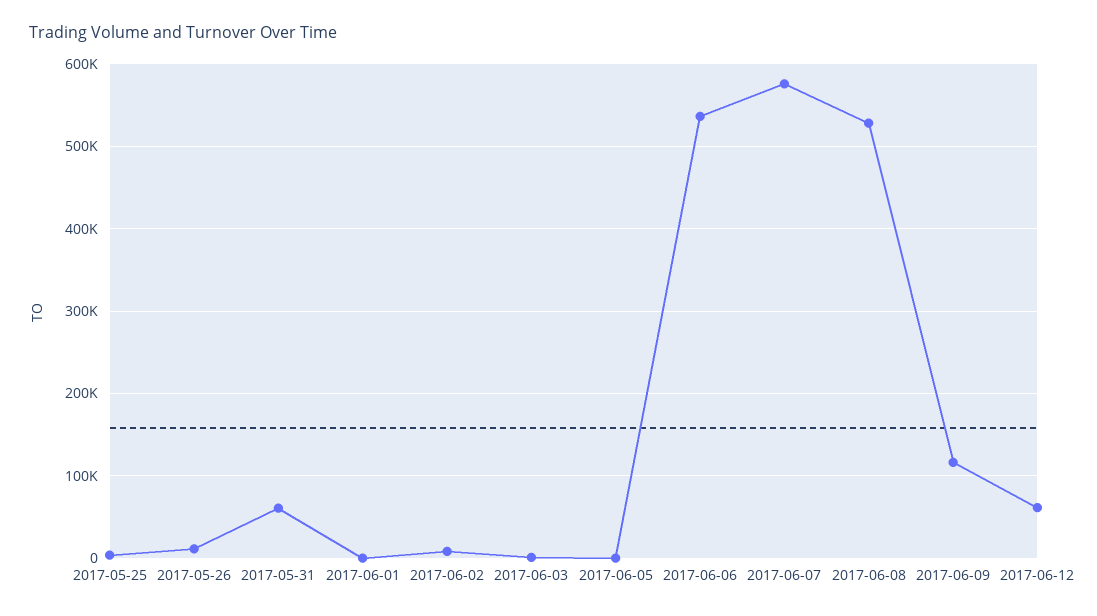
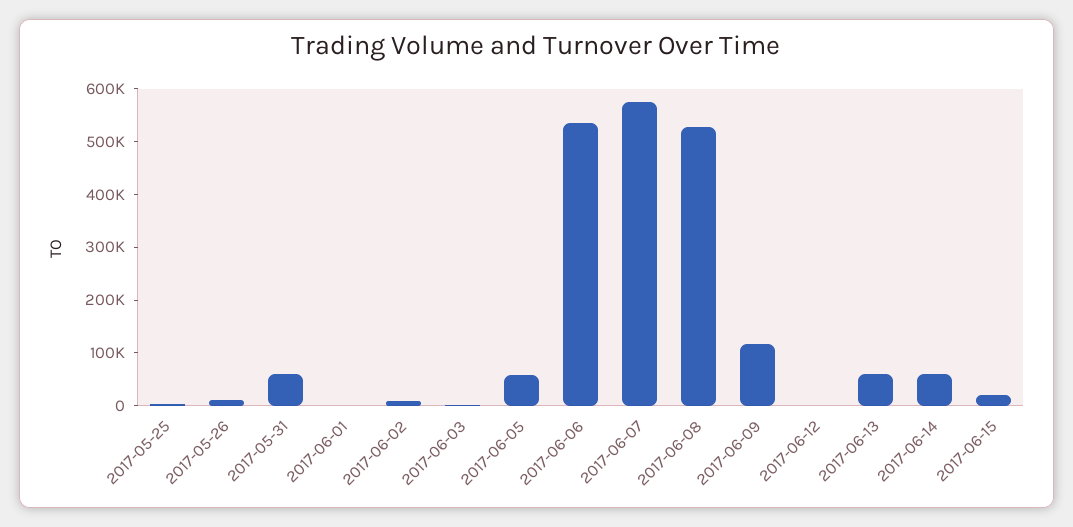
2017-06-05: 0 -> 60000
2017-06-12: 60000 -> 0
2017-06-13: none -> 60000
2017-06-14: none -> 60000
2017-06-15: none -> 20000

